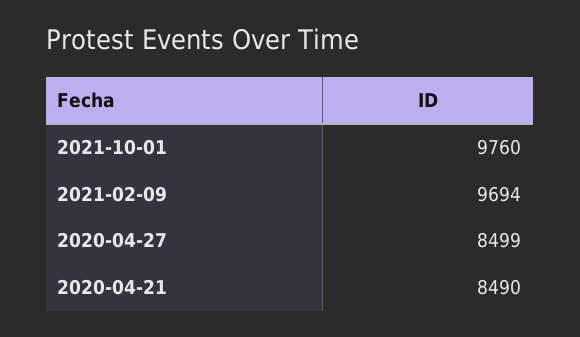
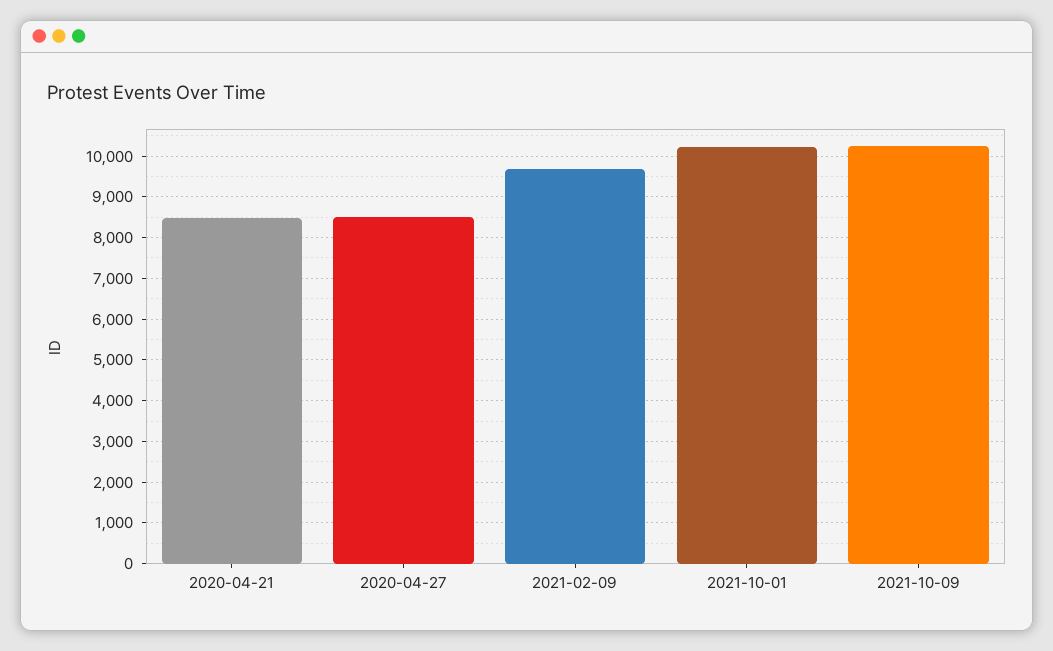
2021-10-01: 9760 -> 10200
2021-10-09: none -> 10200

